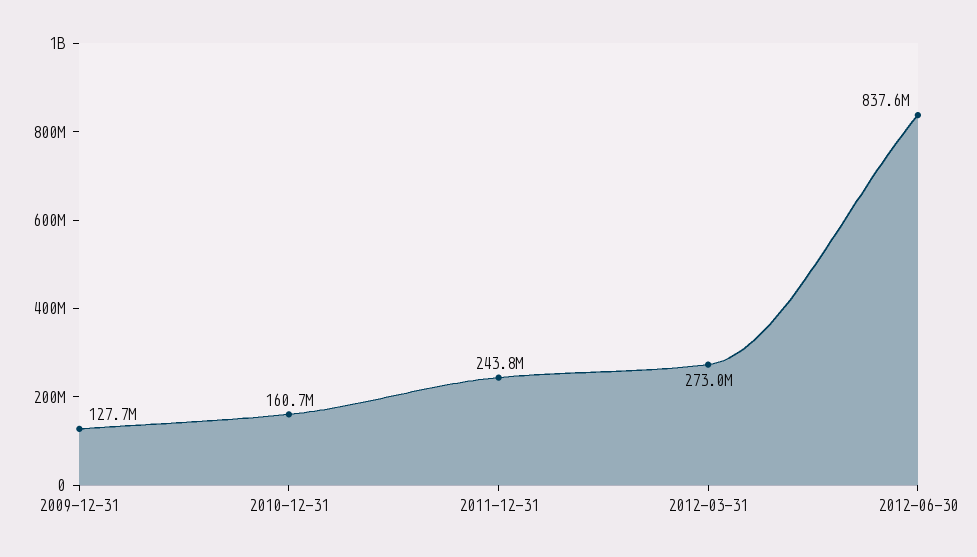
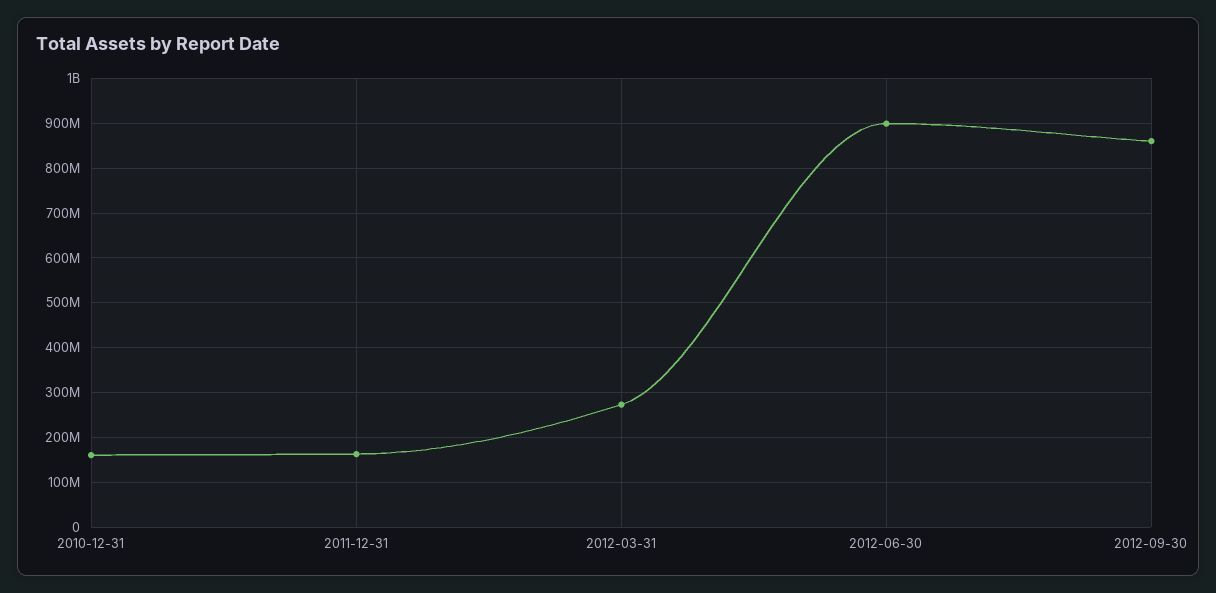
2009-12-31: 127700000 -> none
2011-12-31: 243800000 -> 160000000
2012-06-30: 837600000 -> 900000000
2012-09-30: none -> 860000000

